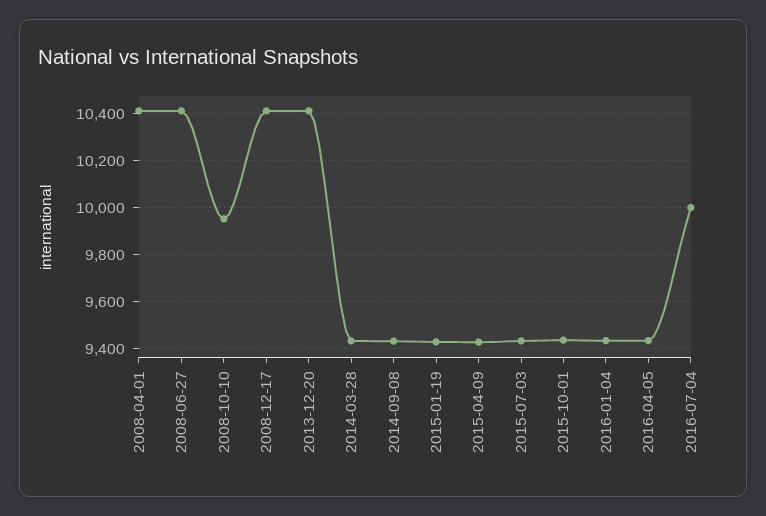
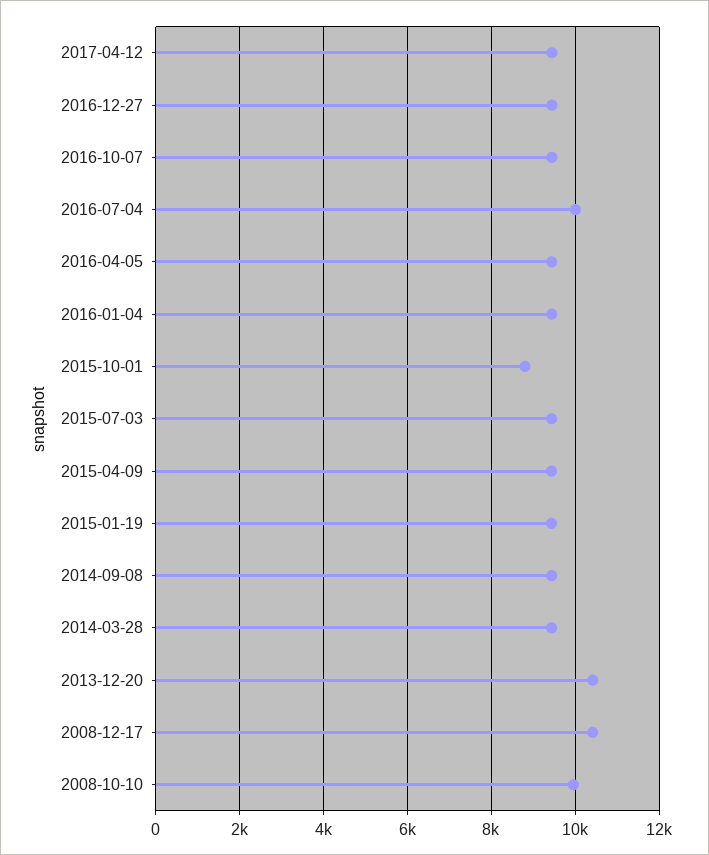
2008-04-01: 10400 -> none
2008-06-27: 10400 -> none
2015-10-01: 9450 -> 8800
2017-04-12: none -> 9400
2016-12-27: none -> 9400
2016-10-07: none -> 9400

